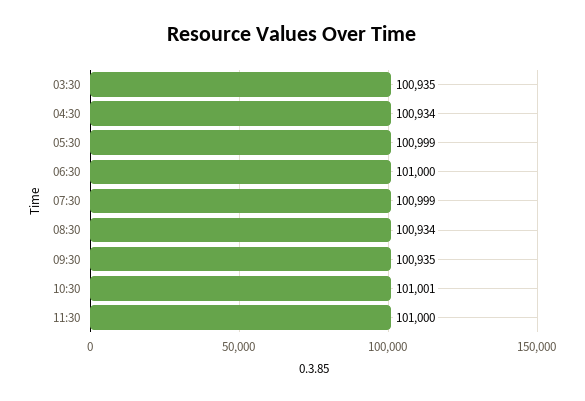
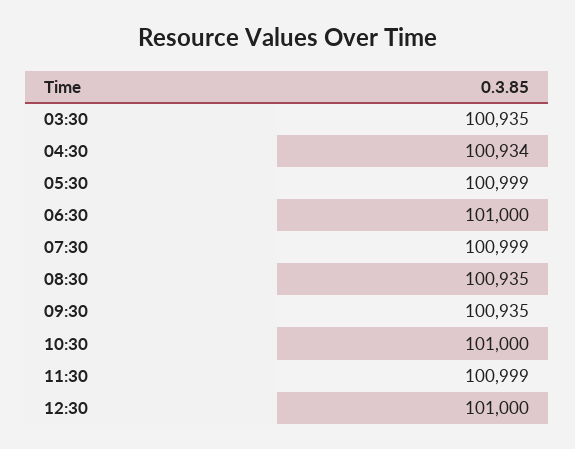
08:30: 100934 -> 100935
10:30: 101001 -> 101000
11:30: 101000 -> 100999
12:30: none -> 101000

